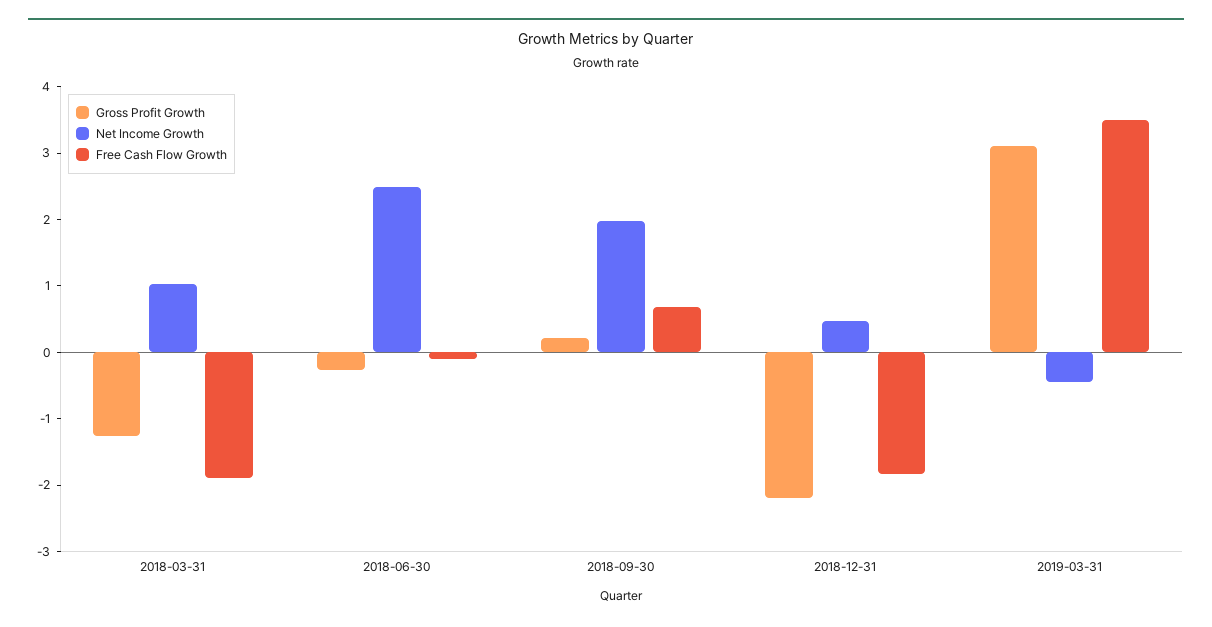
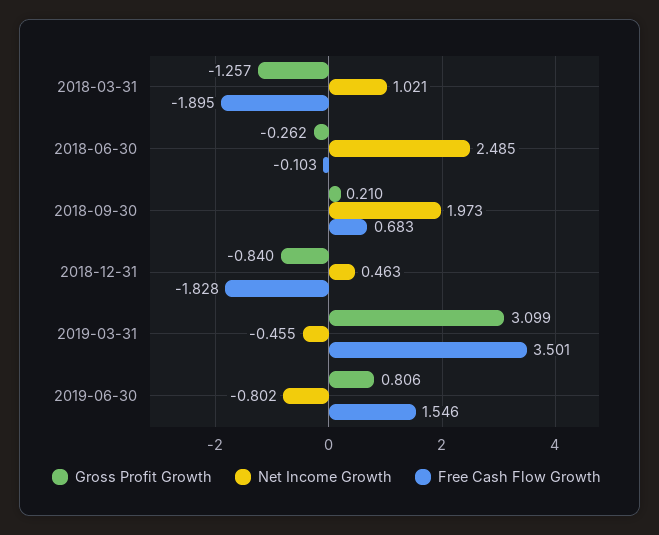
Gross Profit Growth, 2018-12-31: -2.2 -> -0.84
Gross Profit Growth, 2019-06-30: none -> 0.806
Net Income Growth, 2019-06-30: none -> -0.802
Free Cash Flow Growth, 2019-06-30: none -> 1.546

